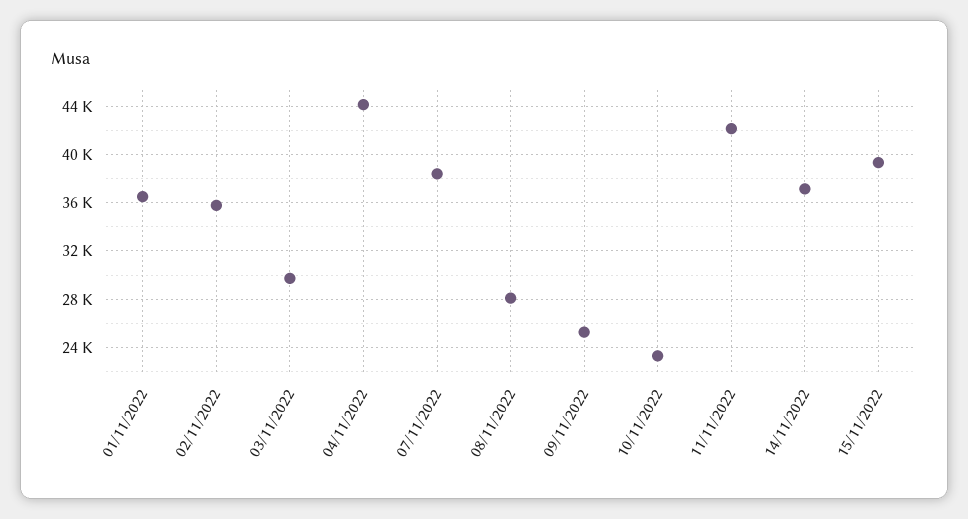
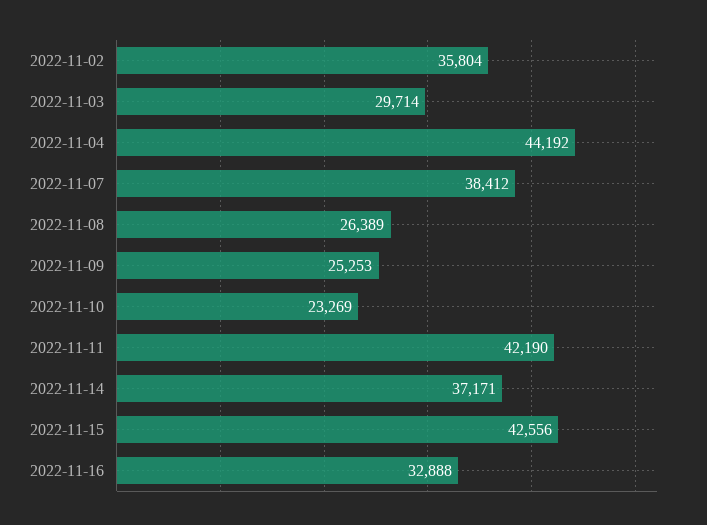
01/11/2022: 36500 -> none
08/11/2022: 28000 -> 26389
15/11/2022: 39500 -> 42556
2022-11-16: none -> 32888

